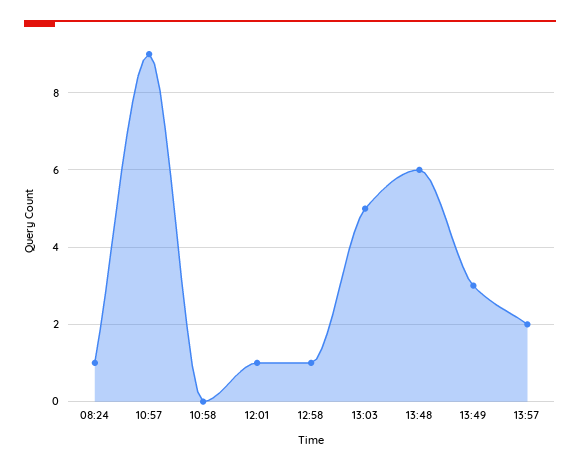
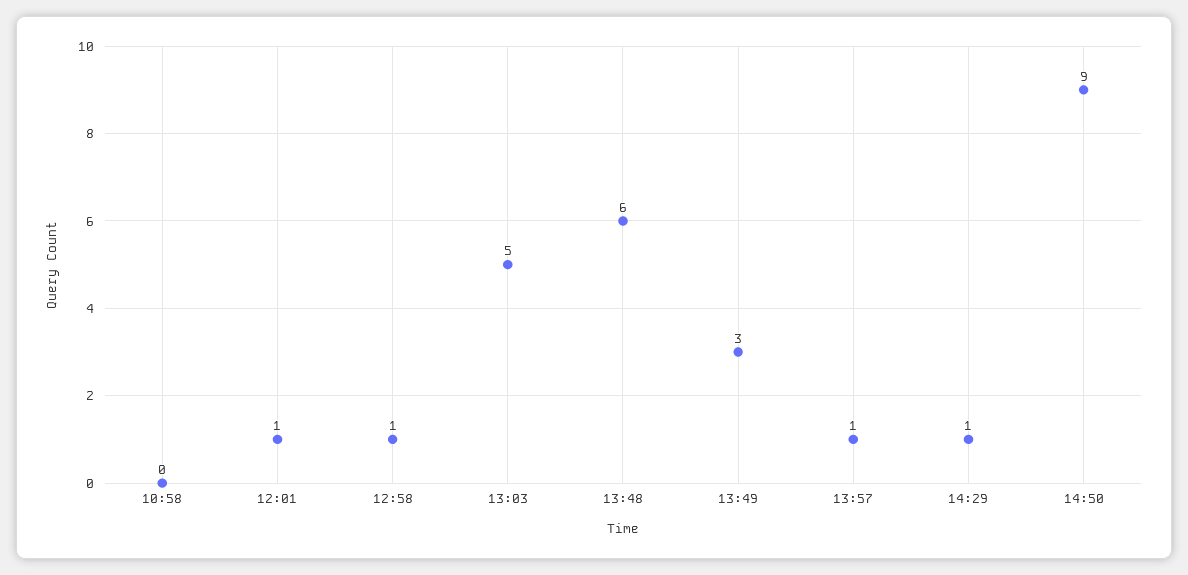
08:24: 1 -> none
10:57: 9 -> none
13:57: 2 -> 1
14:29: none -> 1
14:50: none -> 9

